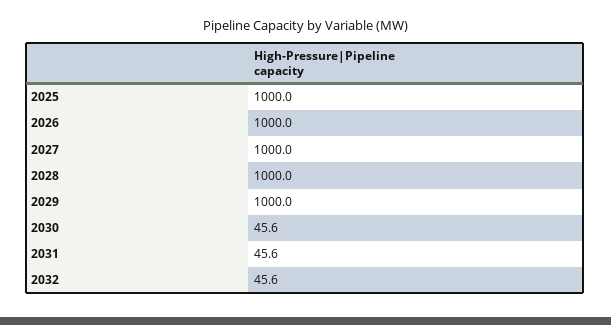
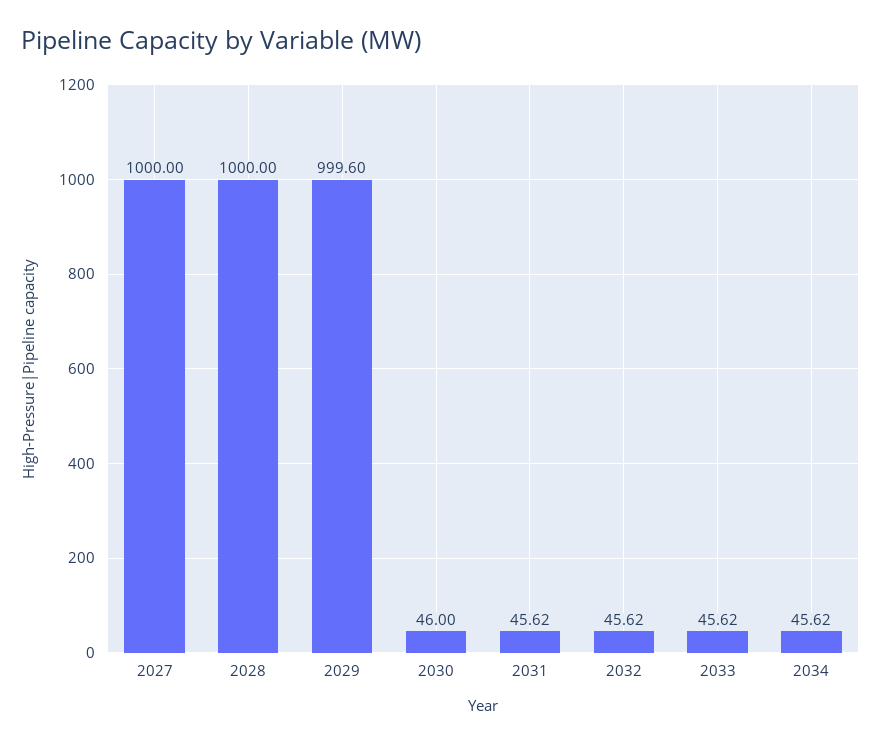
2025: 1000 -> none
2026: 1000 -> none
2029: 1000 -> 999.6
2030: 45.6 -> 46
2033: none -> 45.62
2034: none -> 45.62

